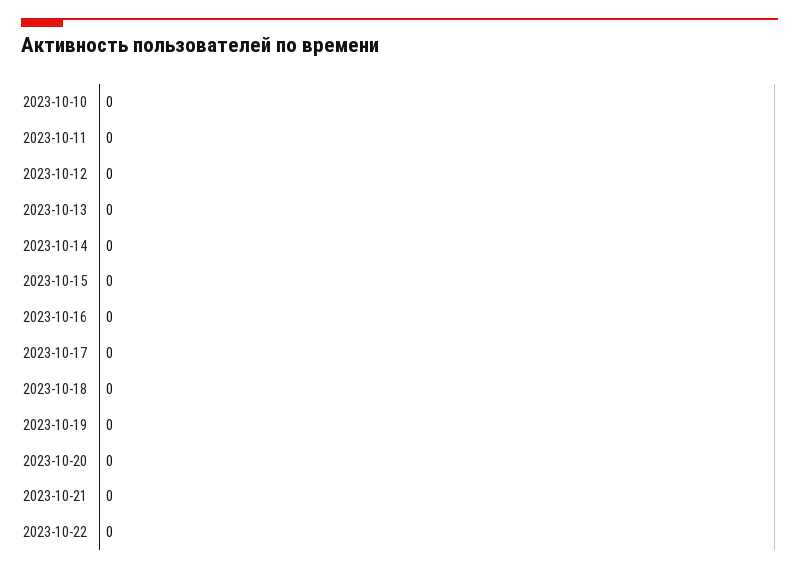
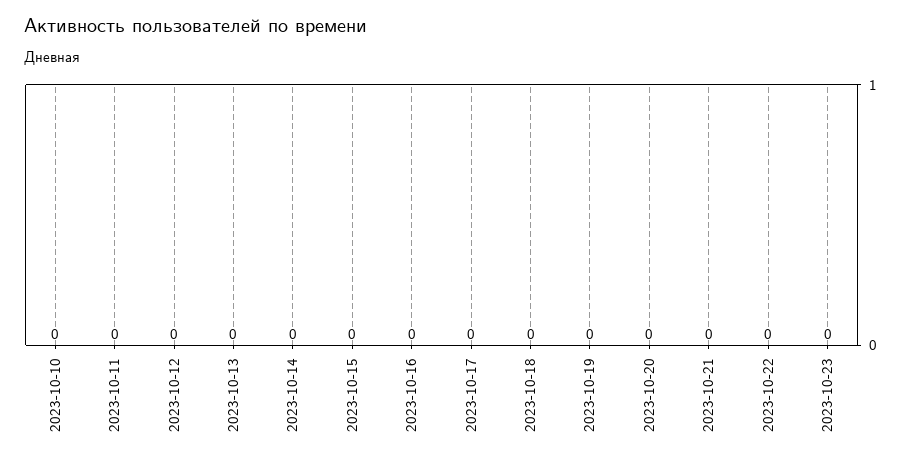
2023-10-23: none -> 0

